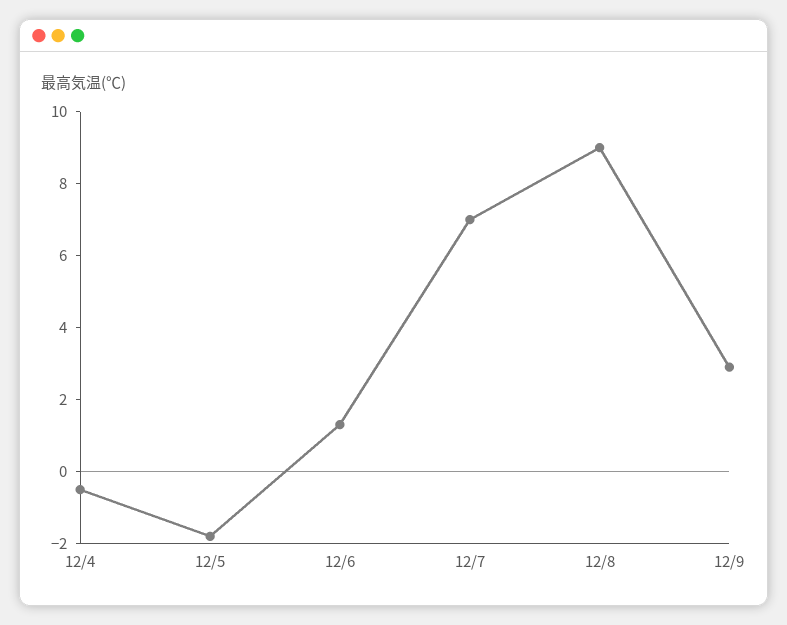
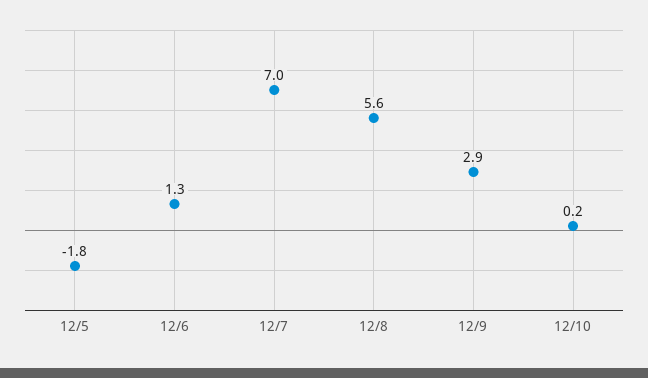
12/4: -0.5 -> none
12/8: 9 -> 5.6
12/10: none -> 0.2

